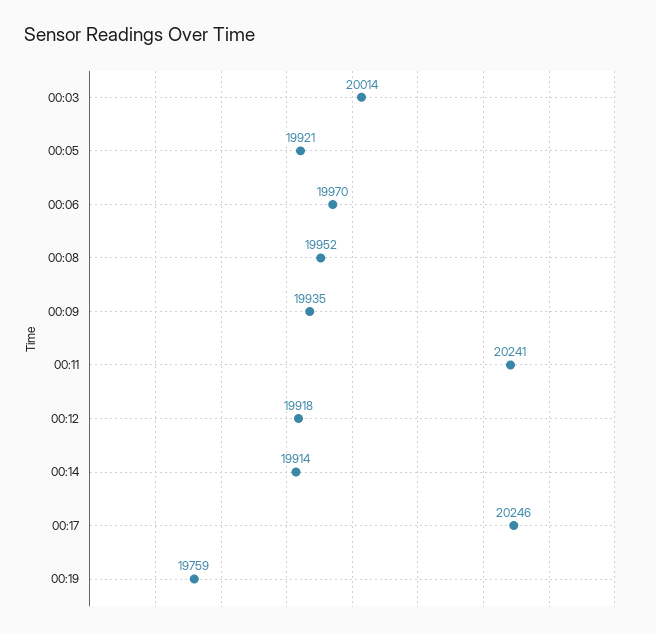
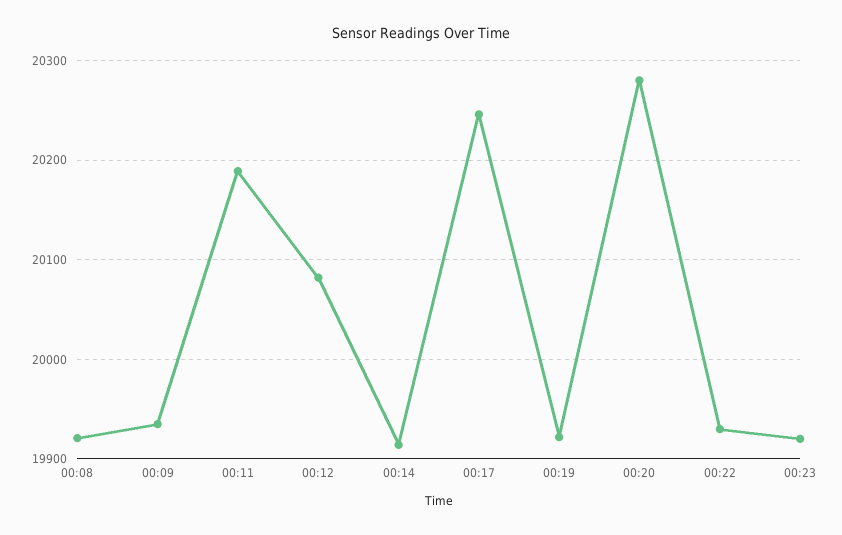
00:03: 20014 -> none
00:05: 19921 -> none
00:06: 19970 -> none
00:08: 19952 -> 19920
00:11: 20241 -> 20190
00:12: 19918 -> 20080
00:19: 19759 -> 19920
00:20: none -> 20280
00:22: none -> 19930
00:23: none -> 19920

